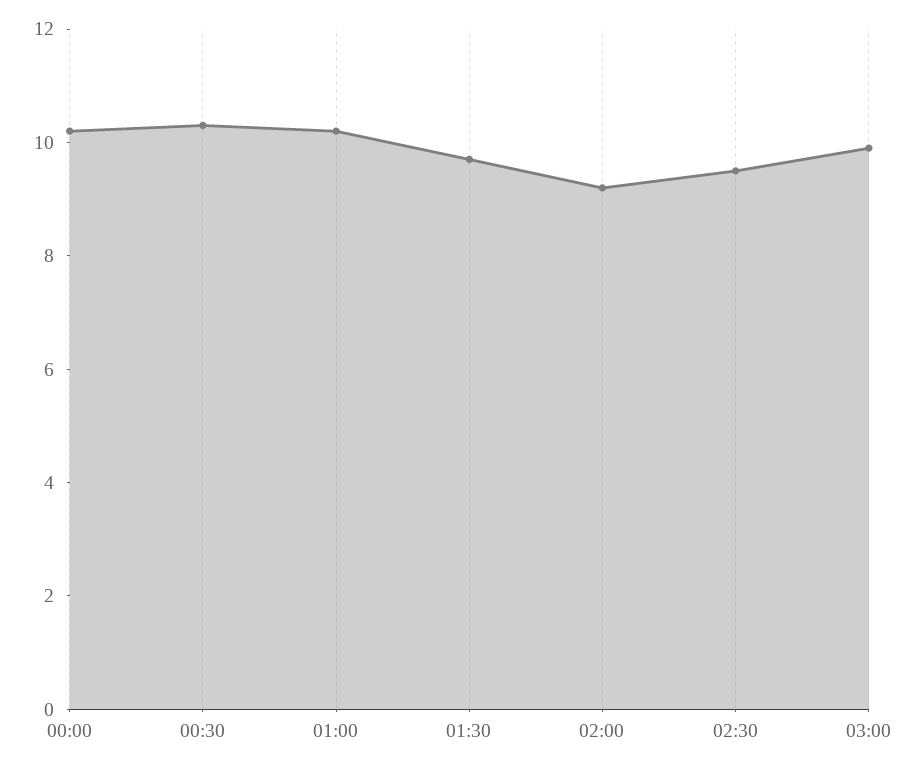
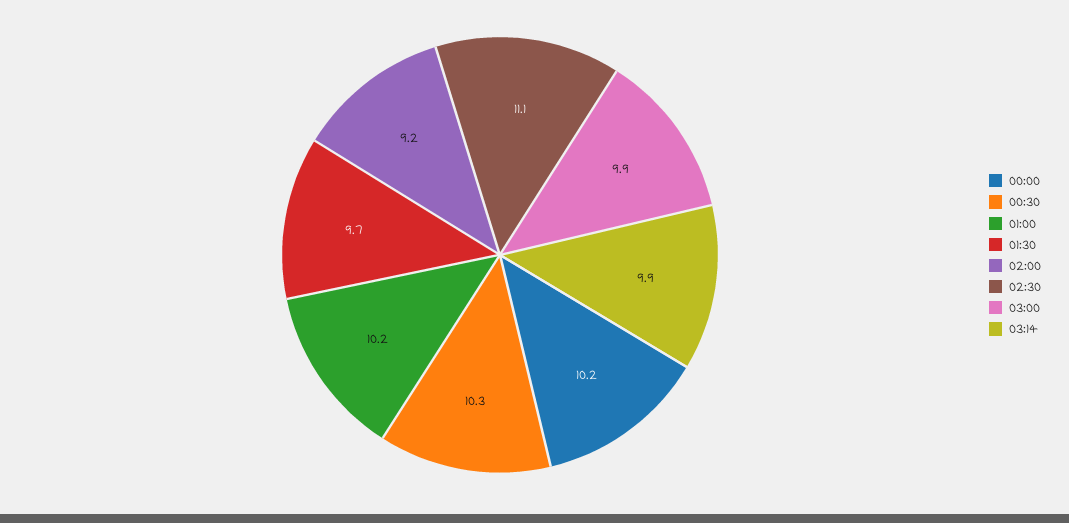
02:30: 9.5 -> 11.1
03:14: none -> 9.9

